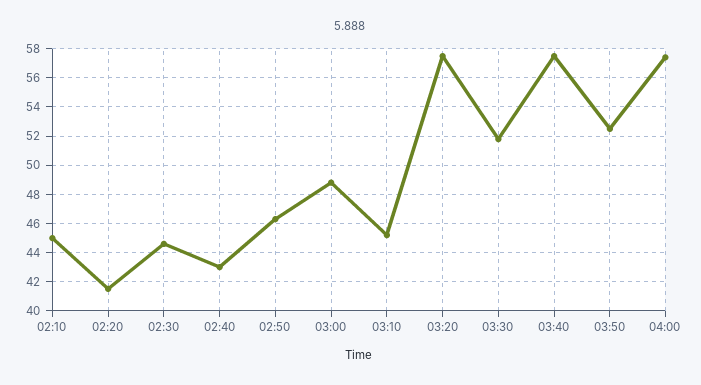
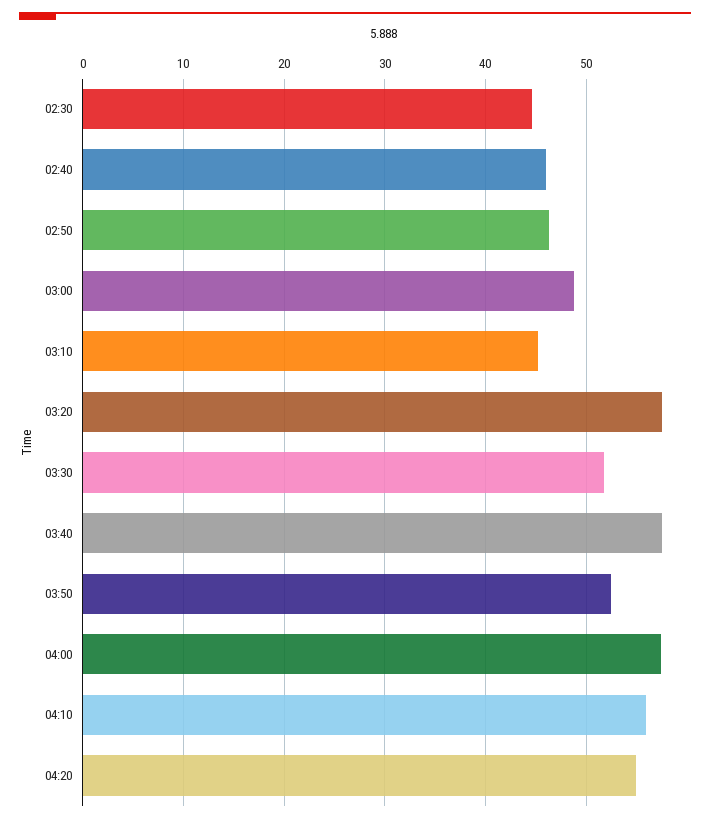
02:10: 45 -> none
02:20: 41.5 -> none
02:40: 43 -> 46
04:10: none -> 56
04:20: none -> 55

